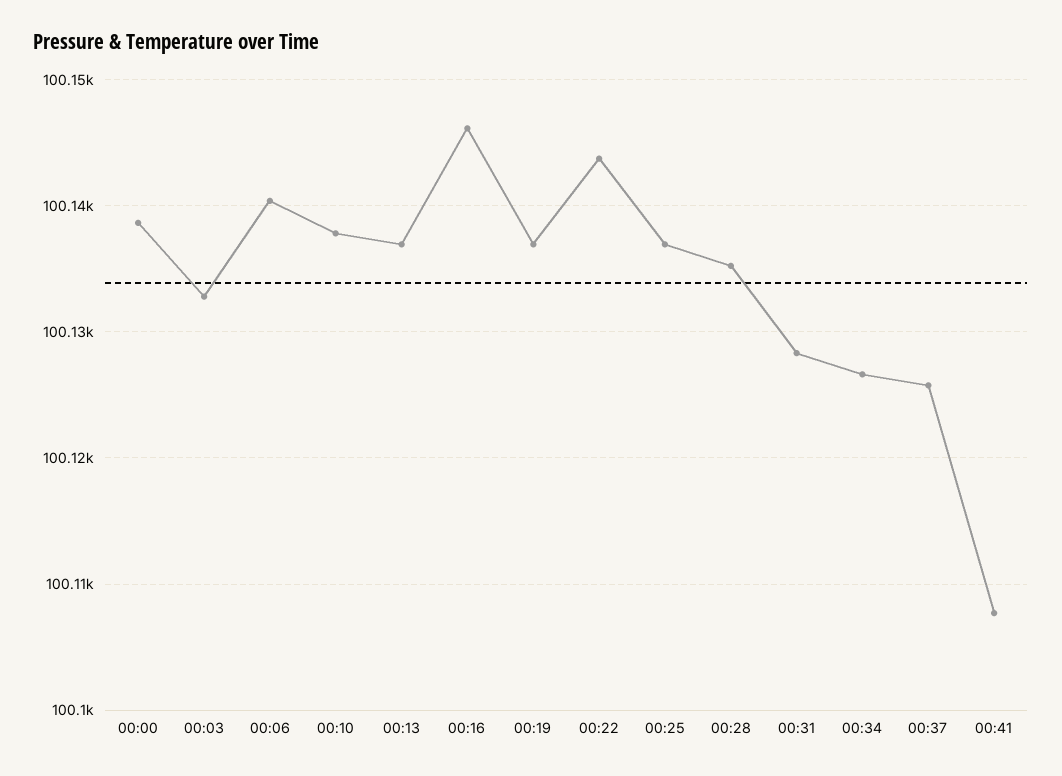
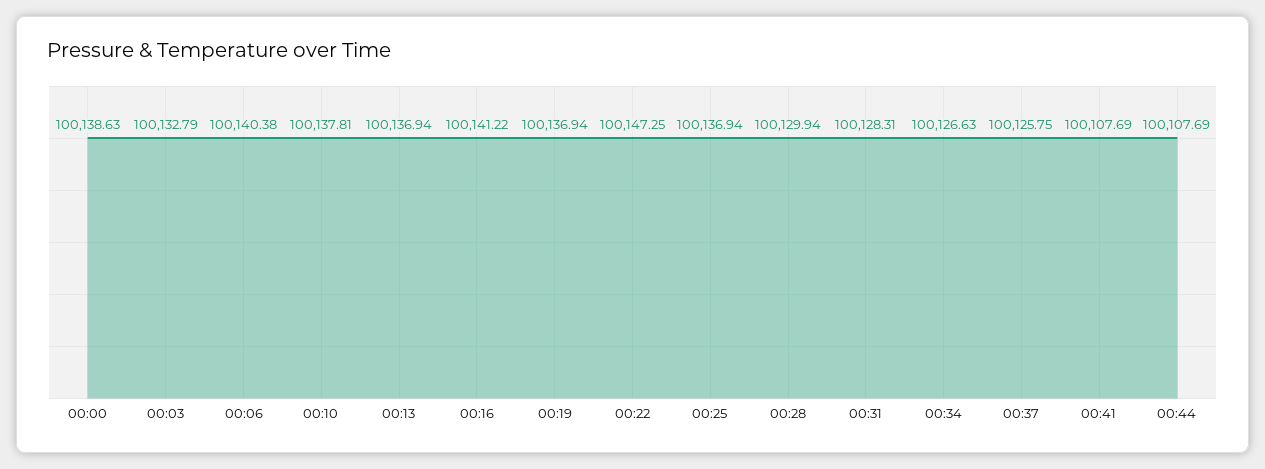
00:16: 100146 -> 100141.22
00:22: 100144 -> 100147.25
00:28: 100135 -> 100129.94
00:44: none -> 100107.69

